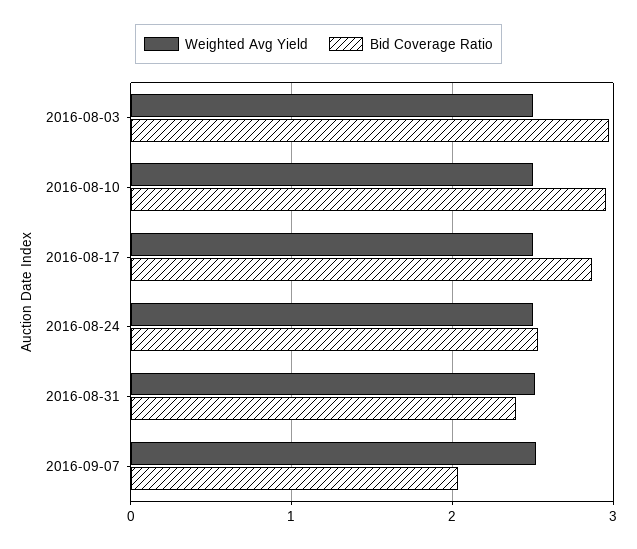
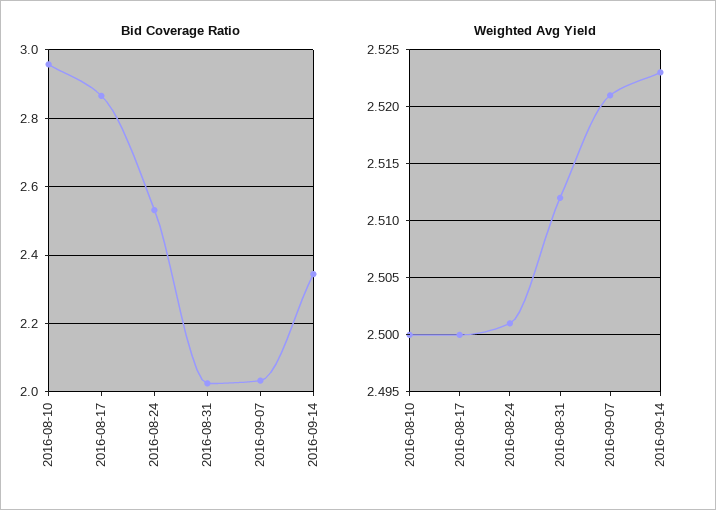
Weighted Avg Yield, 2016-08-03: 2.5 -> none
Bid Coverage Ratio, 2016-08-03: 3 -> none
Bid Coverage Ratio, 2016-08-31: 2.4 -> 2.02
Bid Coverage Ratio, 2016-09-14: none -> 2.34
Weighted Avg Yield, 2016-09-14: none -> 2.523

